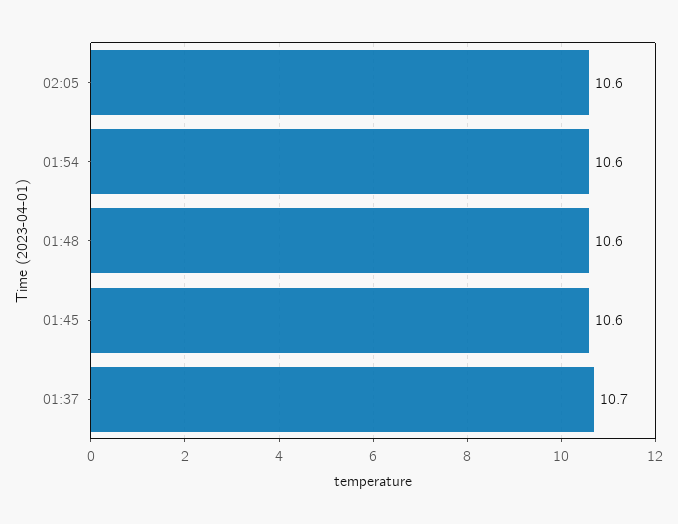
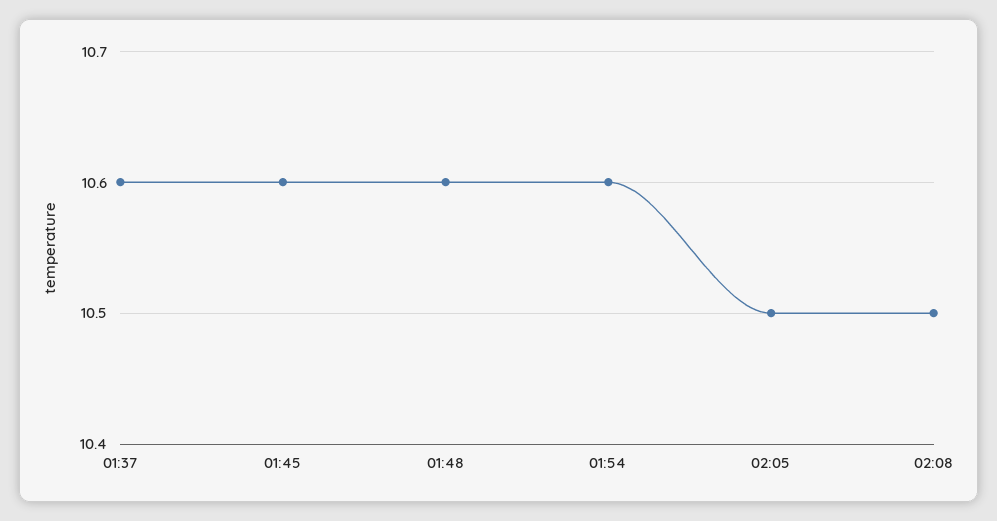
02:05: 10.6 -> 10.5
01:37: 10.7 -> 10.6
02:08: none -> 10.5

